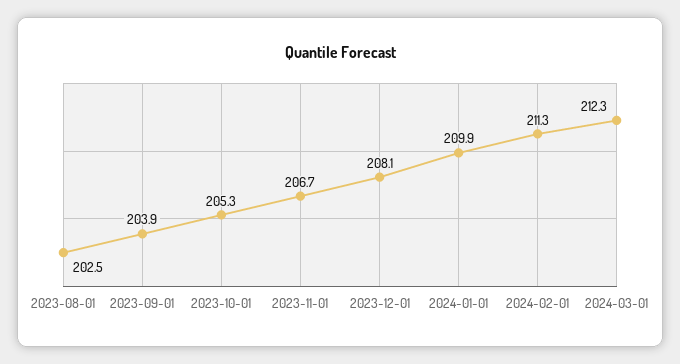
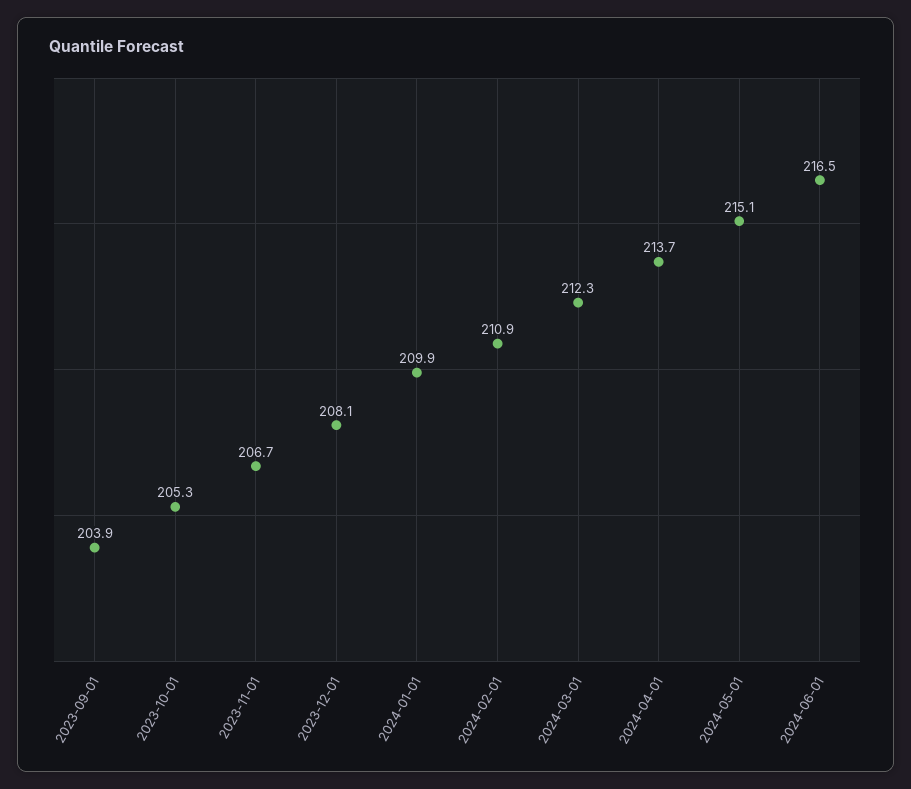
2023-08-01: 202.5 -> none
2024-02-01: 211.3 -> 210.9
2024-04-01: none -> 213.7
2024-05-01: none -> 215.1
2024-06-01: none -> 216.5

